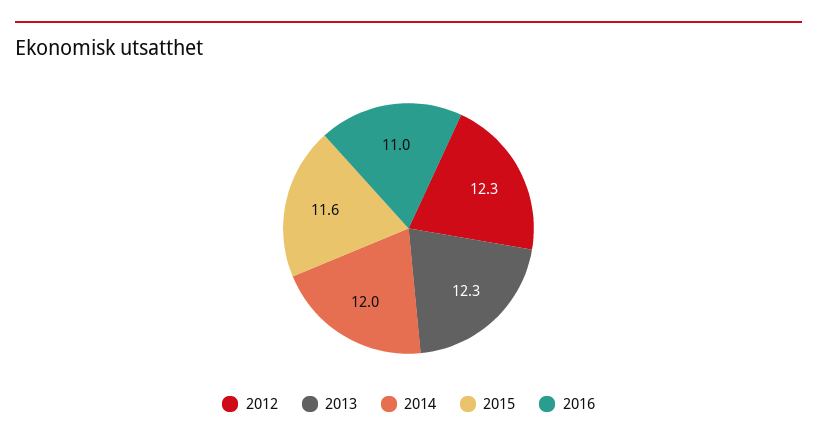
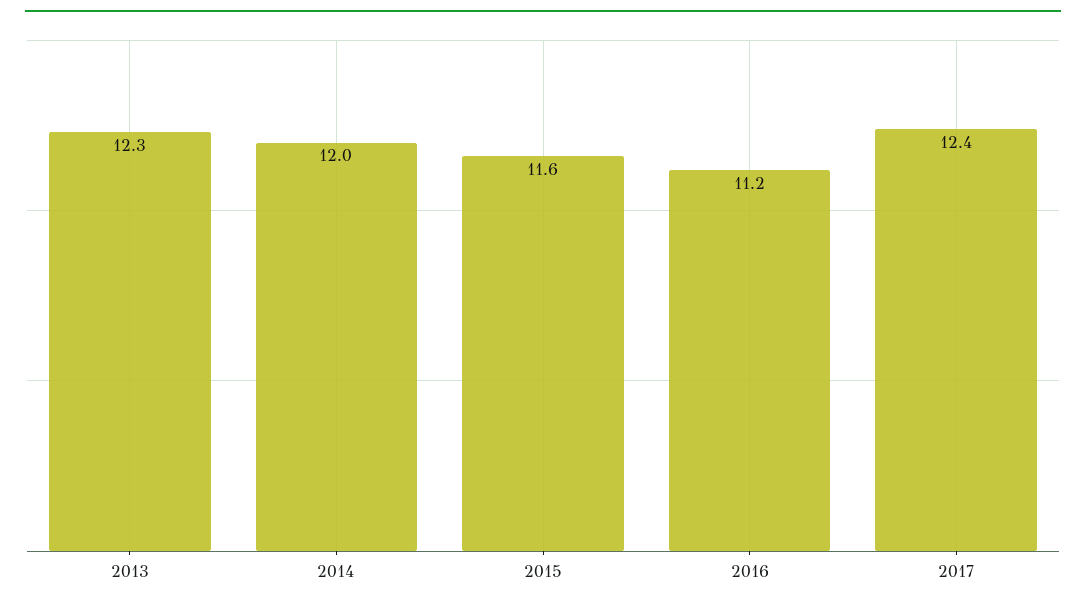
2012: 12.3 -> none
2016: 11 -> 11.2
2017: none -> 12.4

